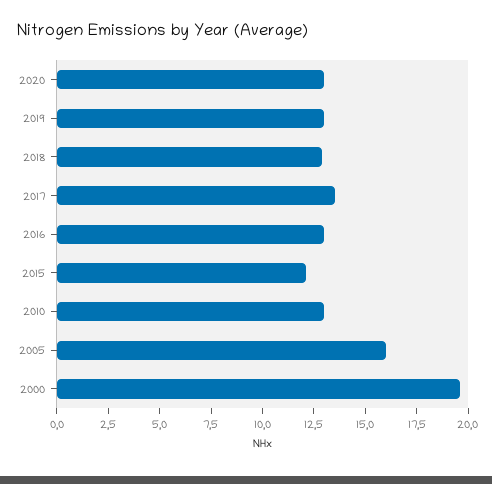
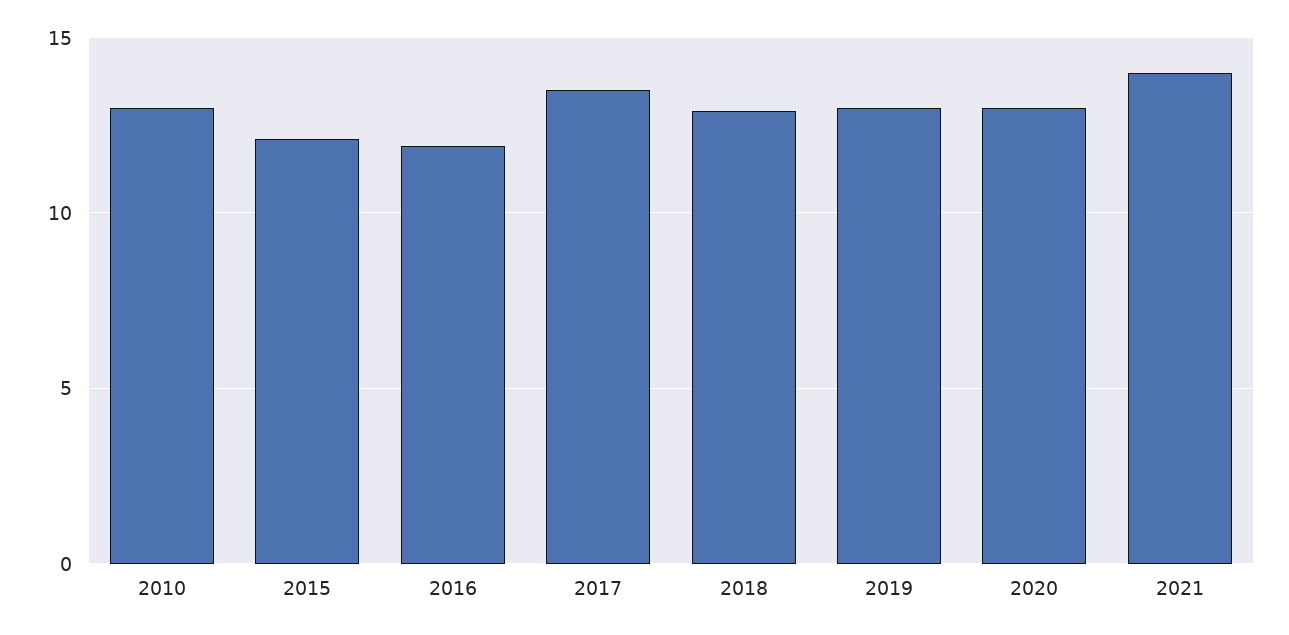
2016: 13 -> 12
2005: 16 -> none
2000: 19.5 -> none
2021: none -> 14

